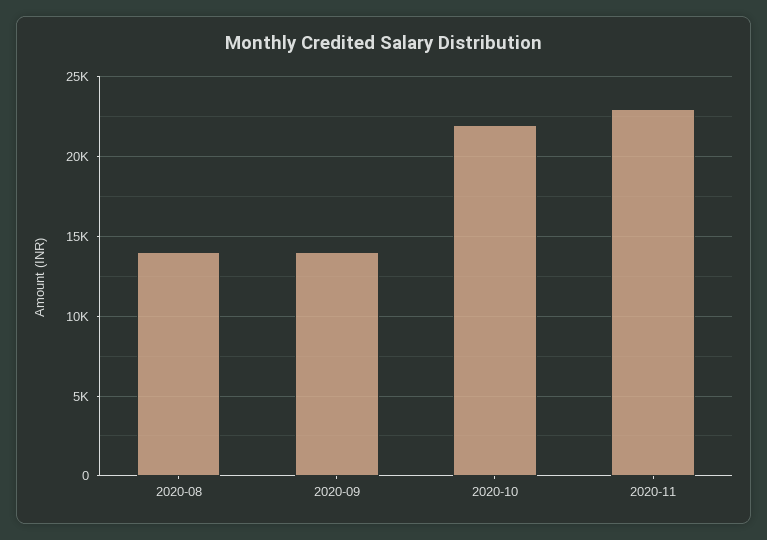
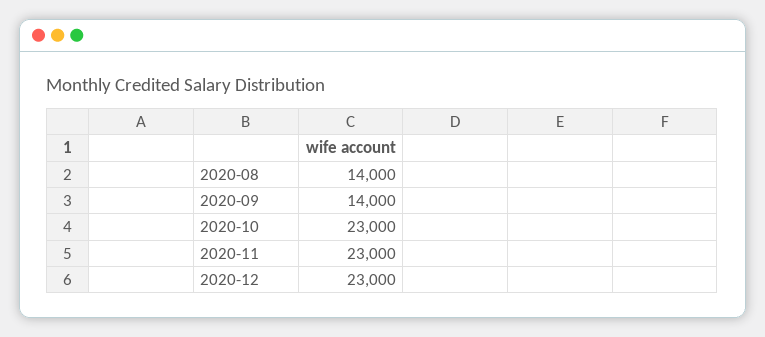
2020-10: 22000 -> 23000
2020-12: none -> 23000

